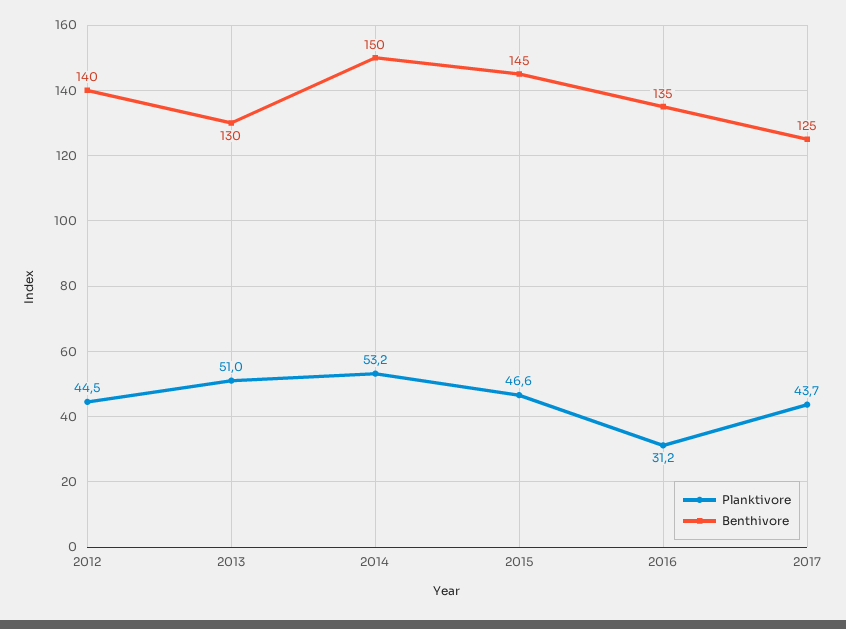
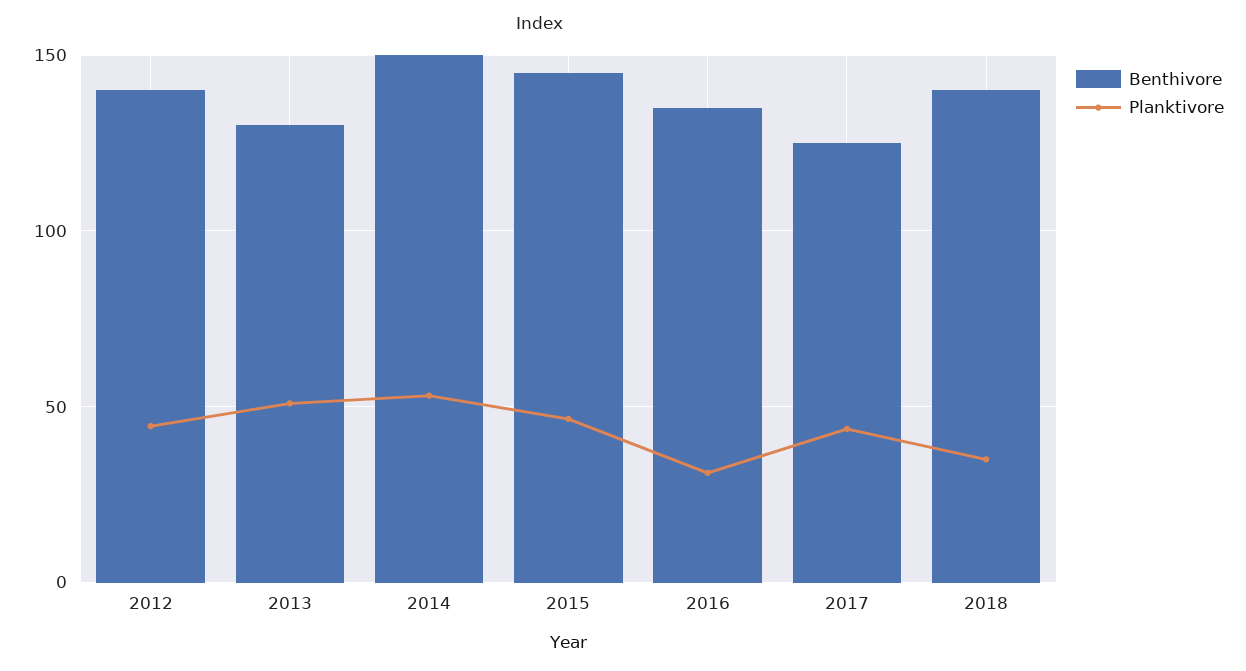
Benthivore, 2018: none -> 140
Planktivore, 2018: none -> 35

